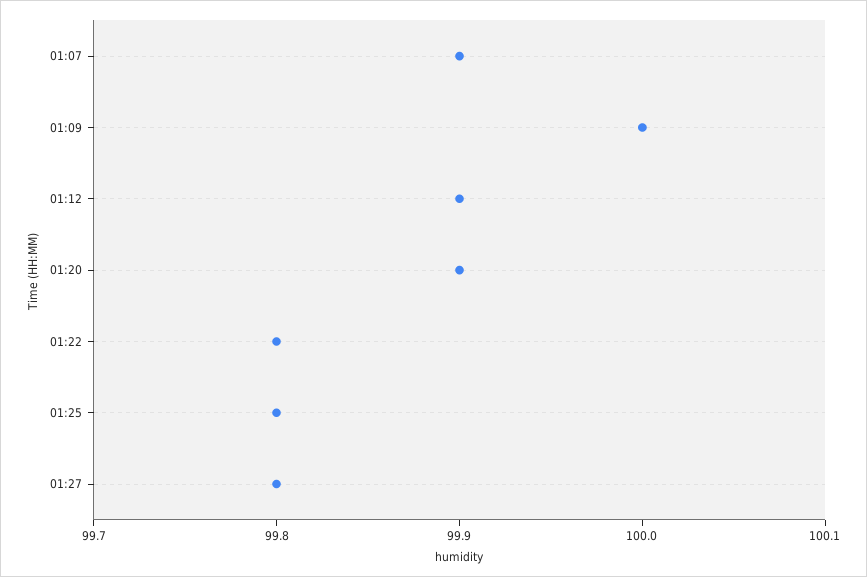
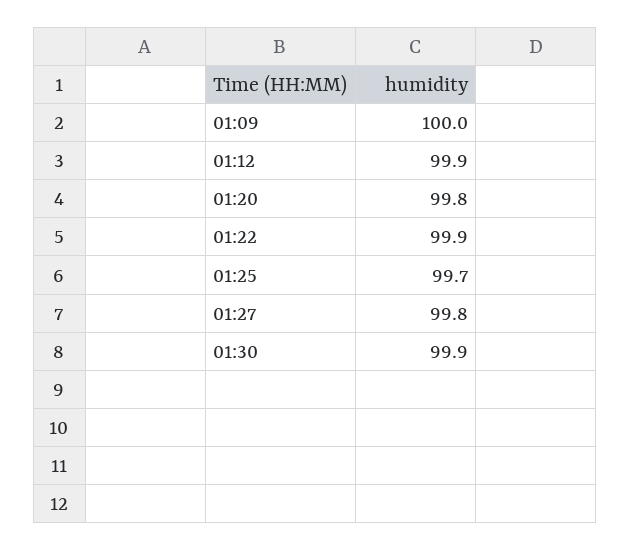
01:07: 99.9 -> none
01:20: 99.9 -> 99.8
01:22: 99.8 -> 99.9
01:25: 99.8 -> 99.7
01:30: none -> 99.9

